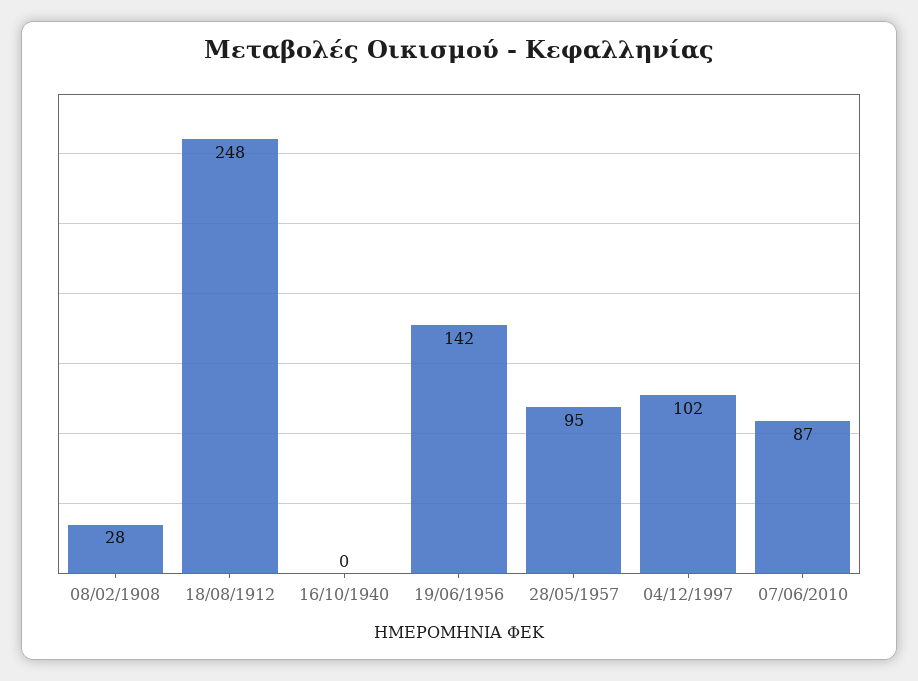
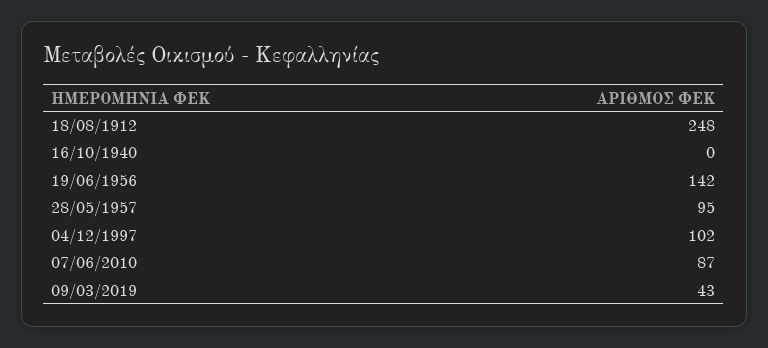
08/02/1908: 28 -> none
09/03/2019: none -> 43

